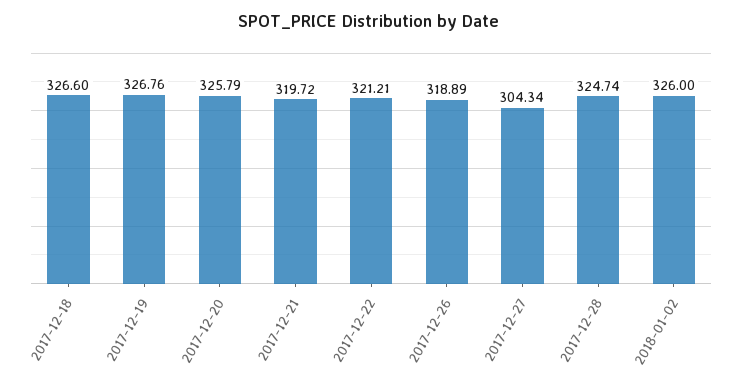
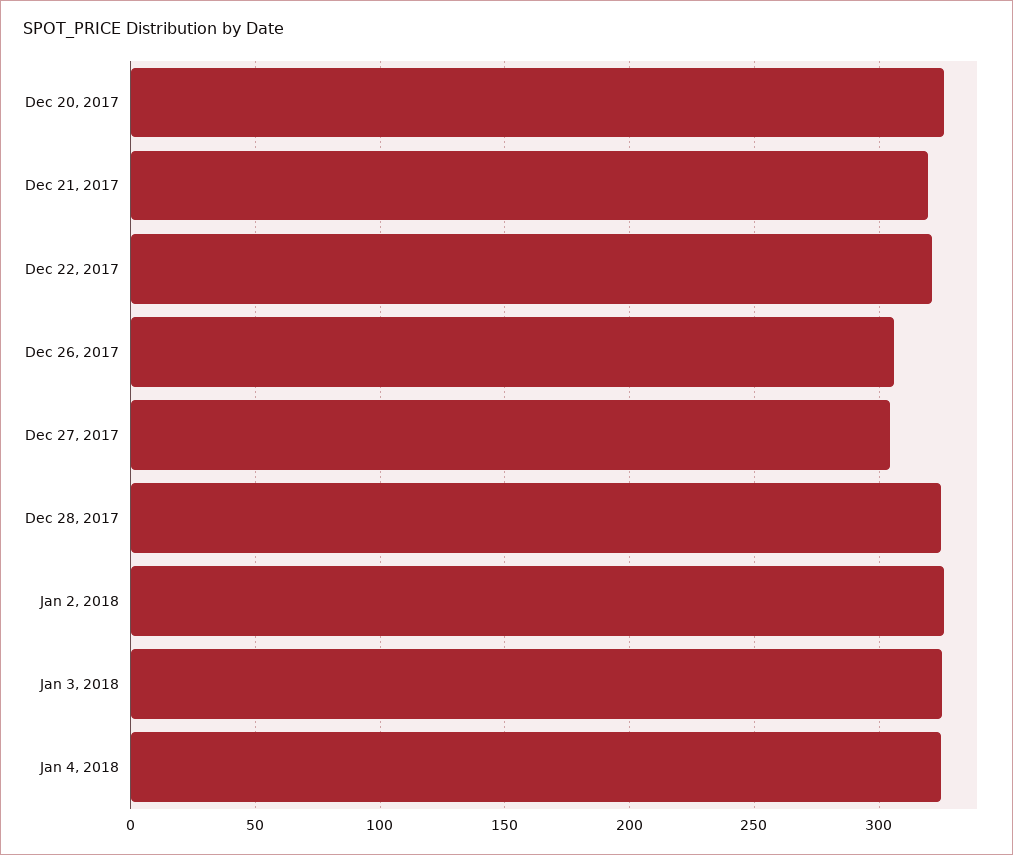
2017-12-18: 326.6 -> none
2017-12-19: 326.76 -> none
2017-12-26: 318.89 -> 305
Jan 3, 2018: none -> 325
Jan 4, 2018: none -> 325

